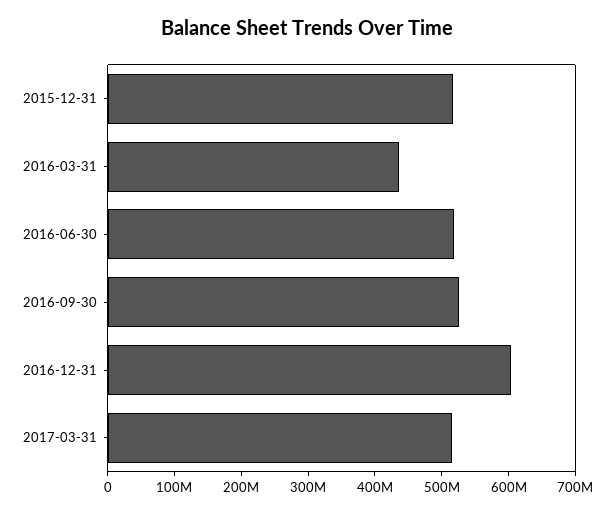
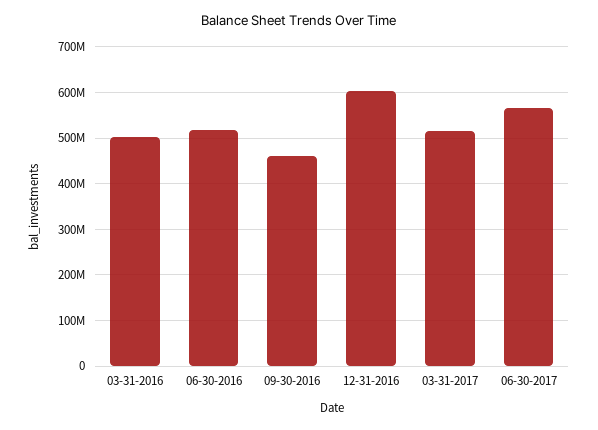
2015-12-31: 520000000 -> none
2016-03-31: 440000000 -> 500000000
2016-09-30: 520000000 -> 460000000
06-30-2017: none -> 560000000

